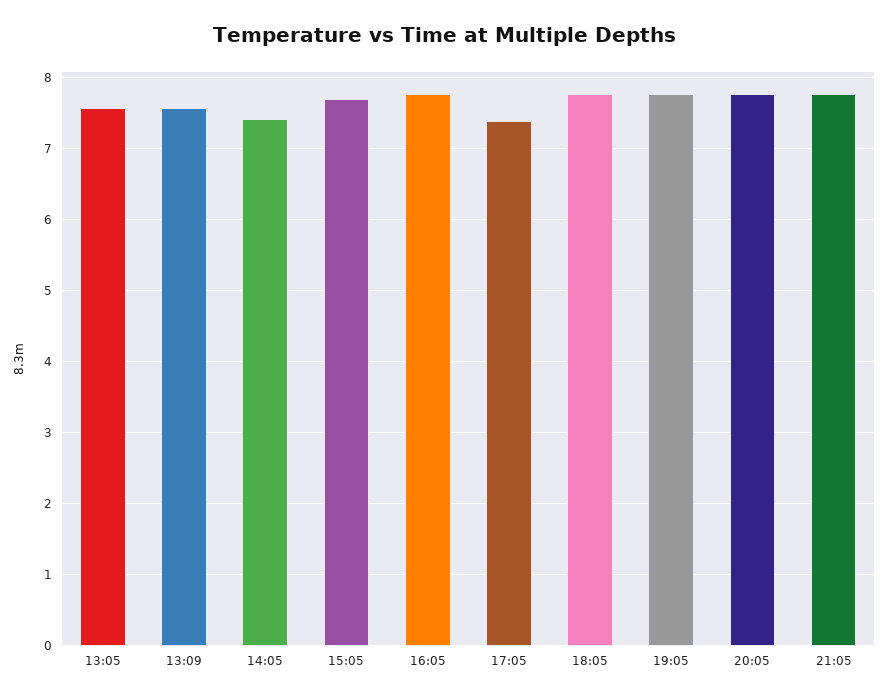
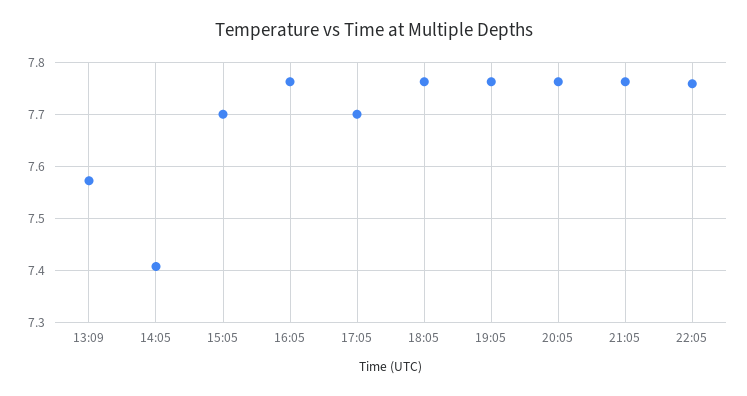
13:05: 7.6 -> none
17:05: 7.4 -> 7.7
22:05: none -> 7.76

